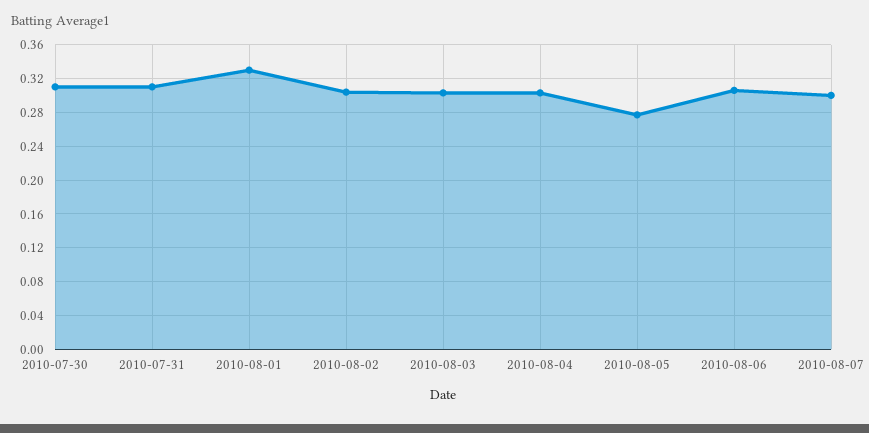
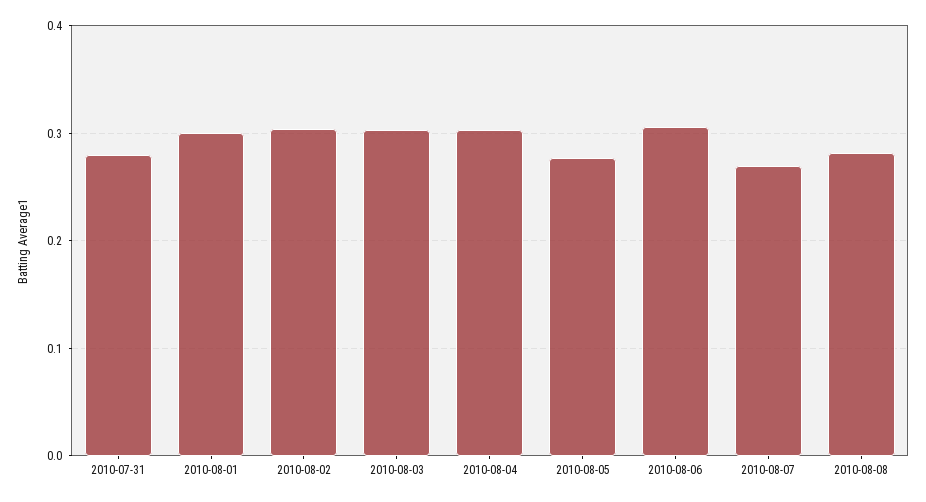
2010-07-30: 0.31 -> none
2010-07-31: 0.31 -> 0.28
2010-08-01: 0.33 -> 0.3
2010-08-07: 0.3 -> 0.27
2010-08-08: none -> 0.28

